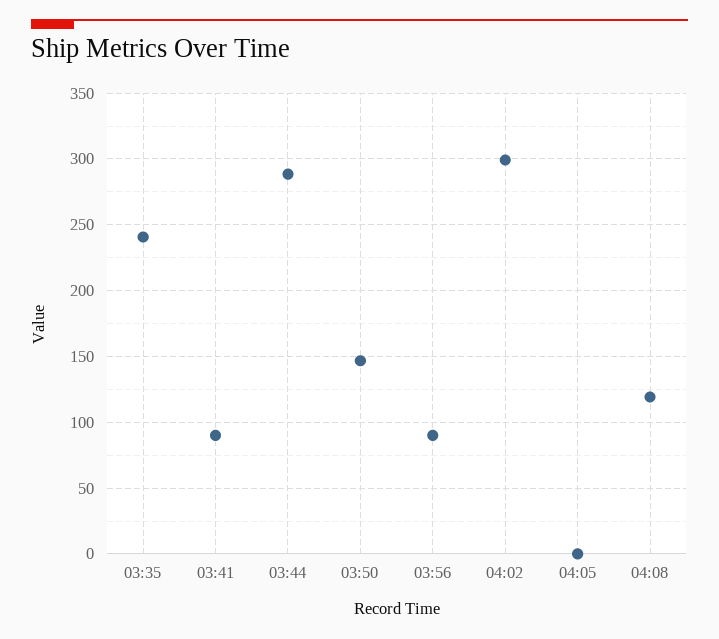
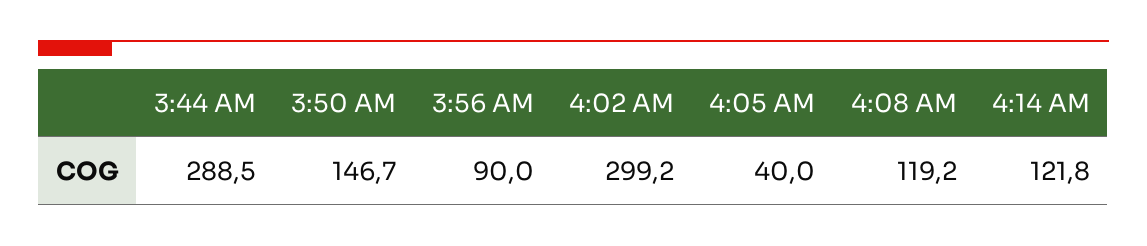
03:35: 240 -> none
03:41: 90 -> none
04:05: 0 -> 40
4:14 AM: none -> 121.8

